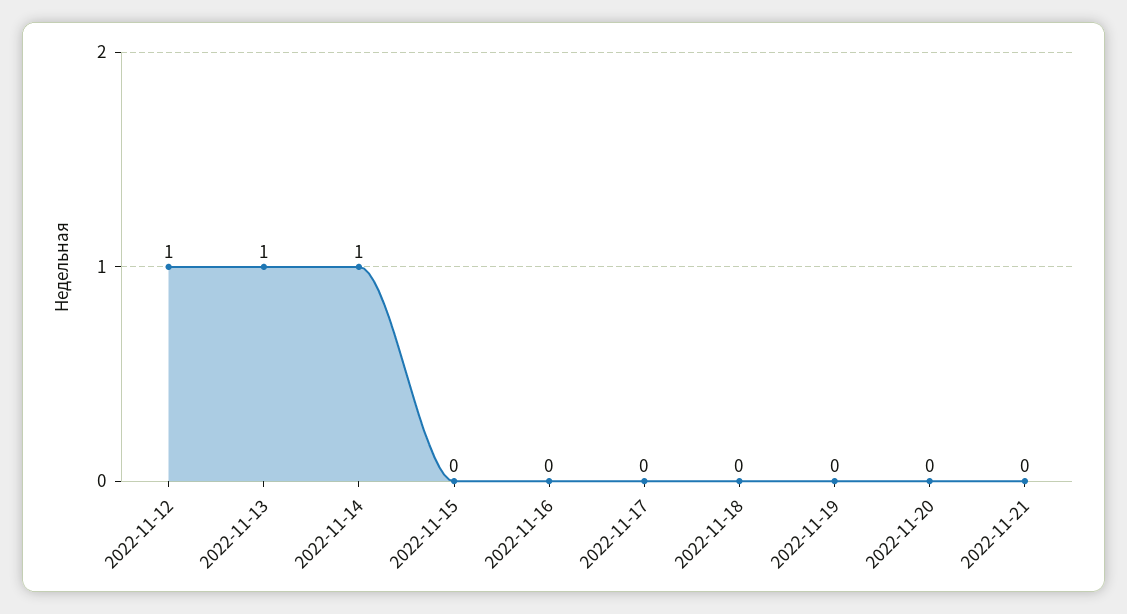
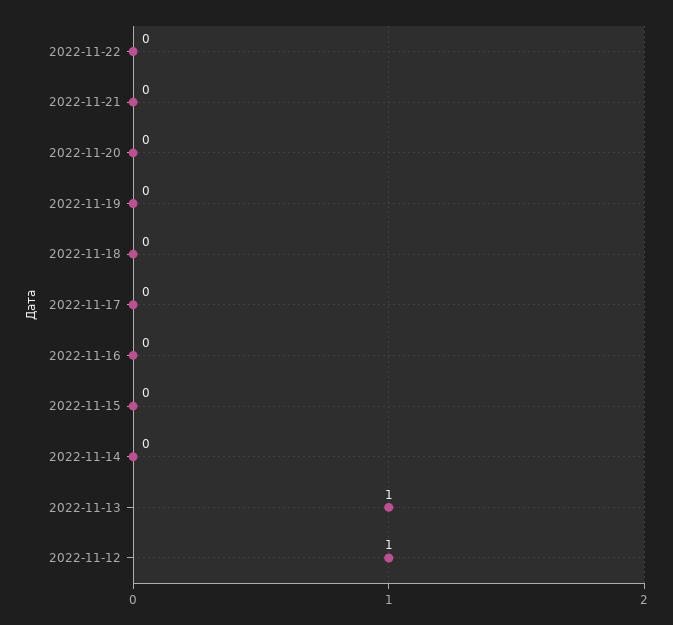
2022-11-14: 1 -> 0
2022-11-22: none -> 0

